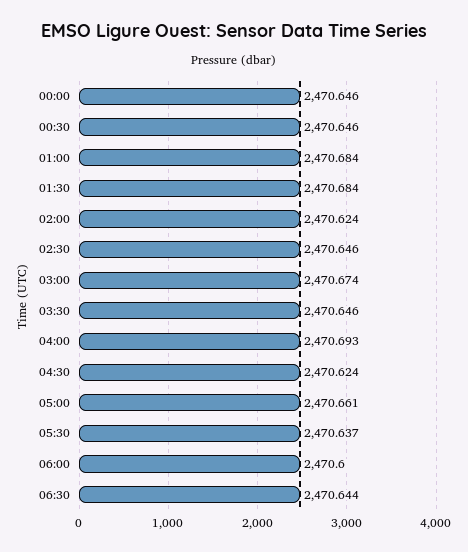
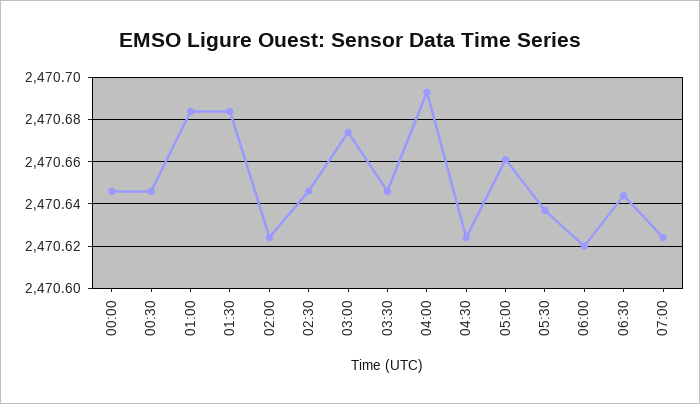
06:00: 2470.6 -> 2470.62
07:00: none -> 2470.625

